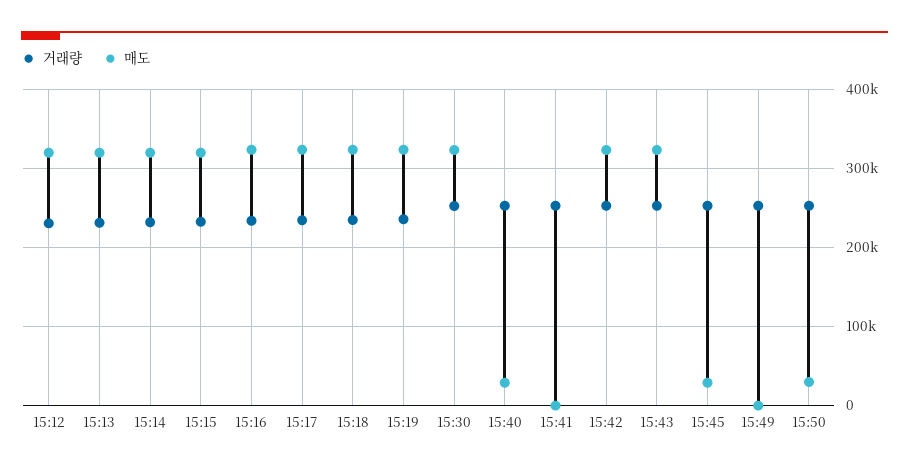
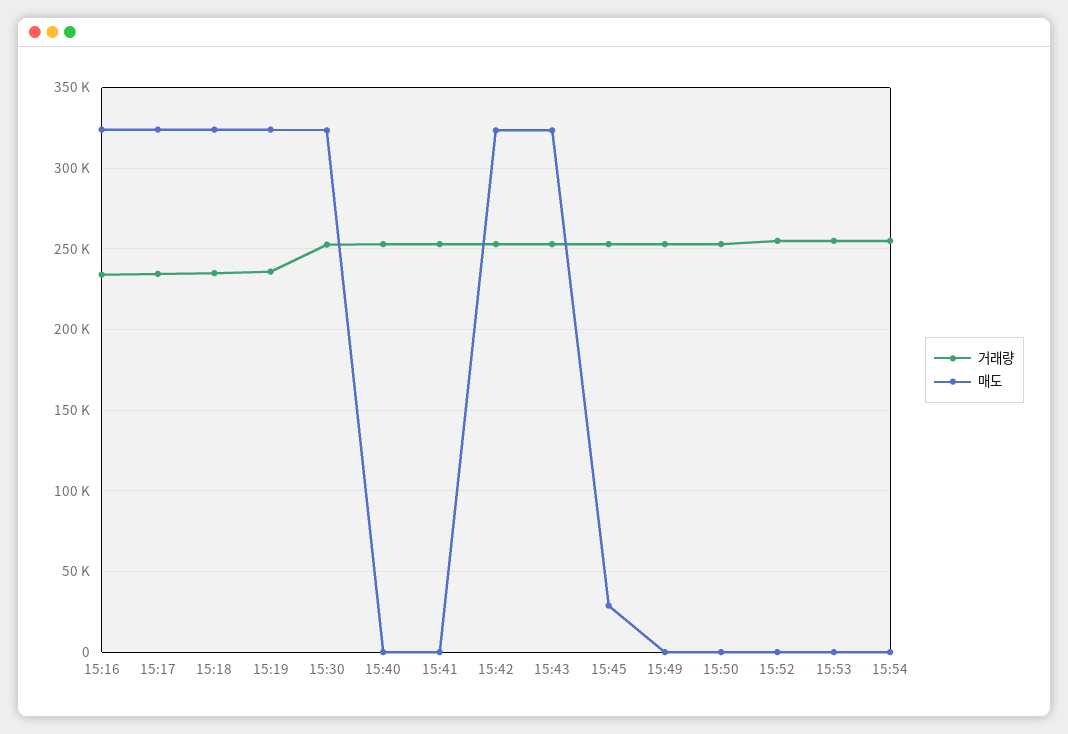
거래량, 15:12: 230000 -> none
매도, 15:12: 320000 -> none
거래량, 15:13: 230000 -> none
매도, 15:13: 320000 -> none
거래량, 15:14: 230000 -> none
매도, 15:14: 320000 -> none
거래량, 15:15: 230000 -> none
매도, 15:15: 320000 -> none
매도, 15:40: 30000 -> 0
매도, 15:50: 30000 -> 0
거래량, 15:52: none -> 255000
매도, 15:52: none -> 0
거래량, 15:53: none -> 255000
매도, 15:53: none -> 0
거래량, 15:54: none -> 255000
매도, 15:54: none -> 0

